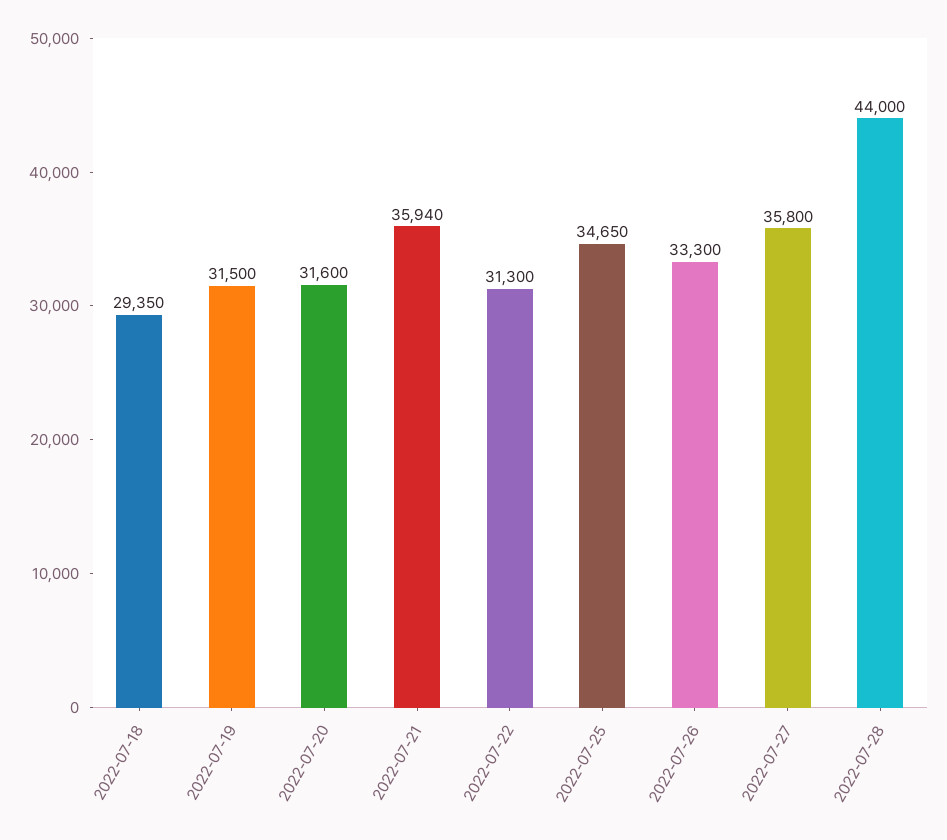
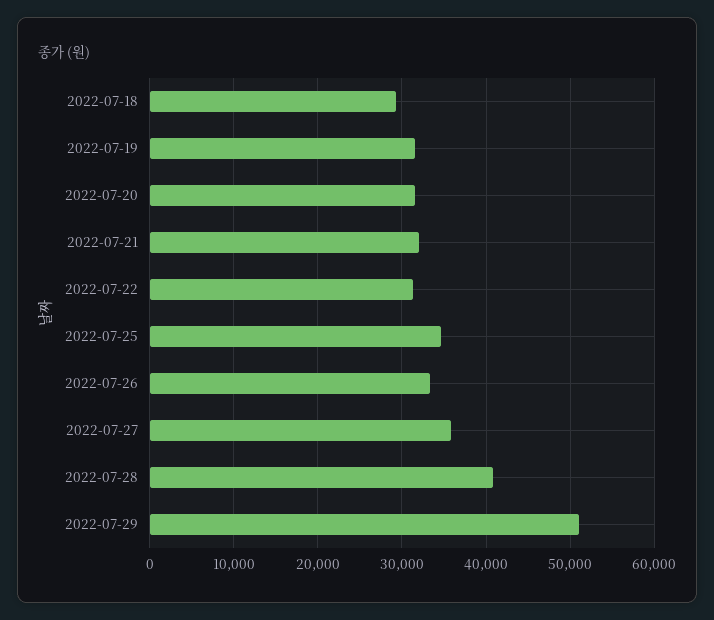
2022-07-21: 35940 -> 32000
2022-07-28: 44000 -> 41000
2022-07-29: none -> 51000

